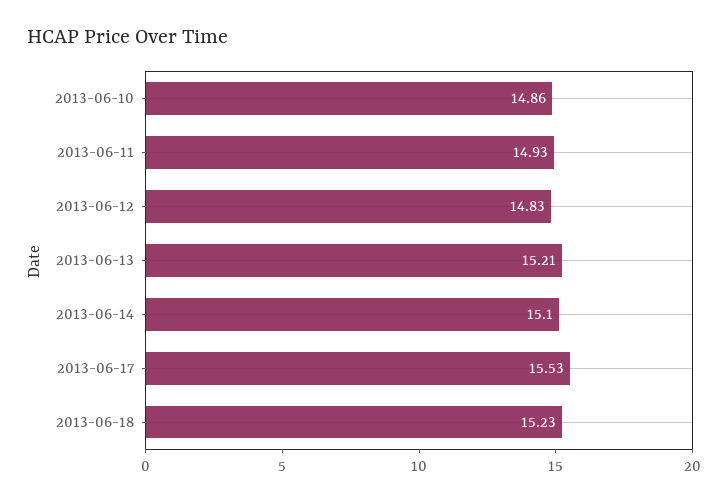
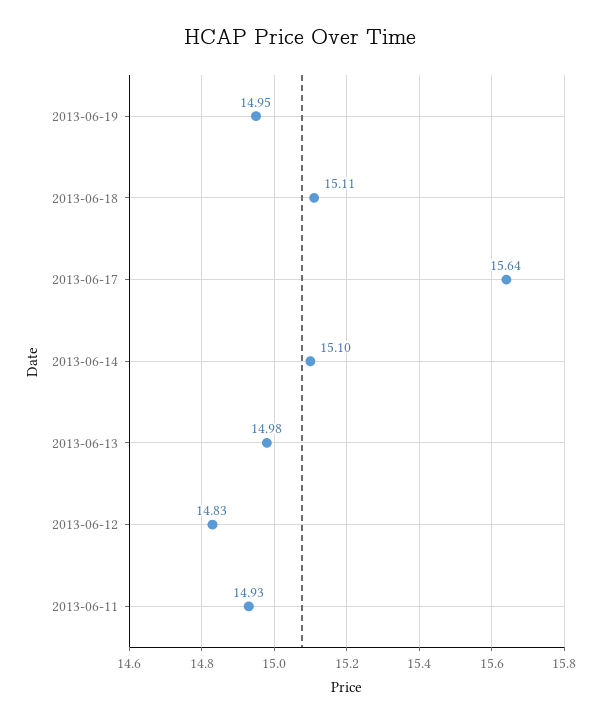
2013-06-10: 14.86 -> none
2013-06-13: 15.21 -> 14.98
2013-06-17: 15.53 -> 15.64
2013-06-18: 15.23 -> 15.11
2013-06-19: none -> 14.95

